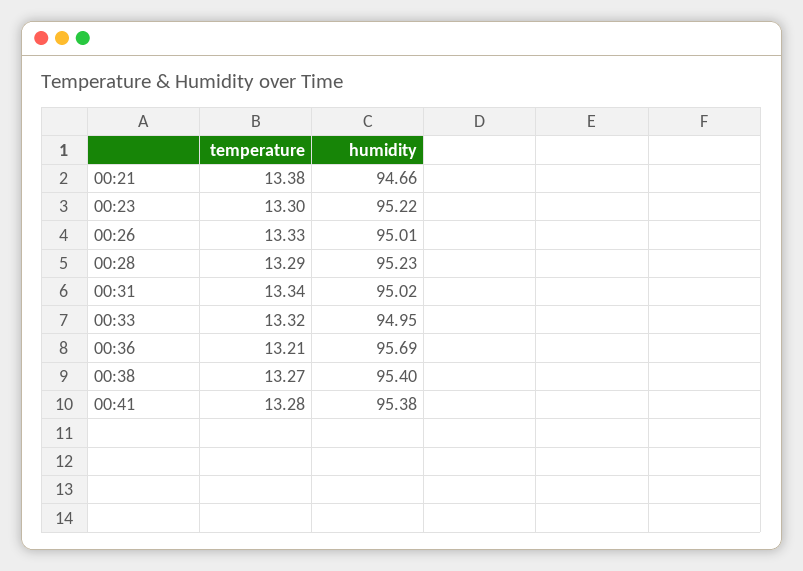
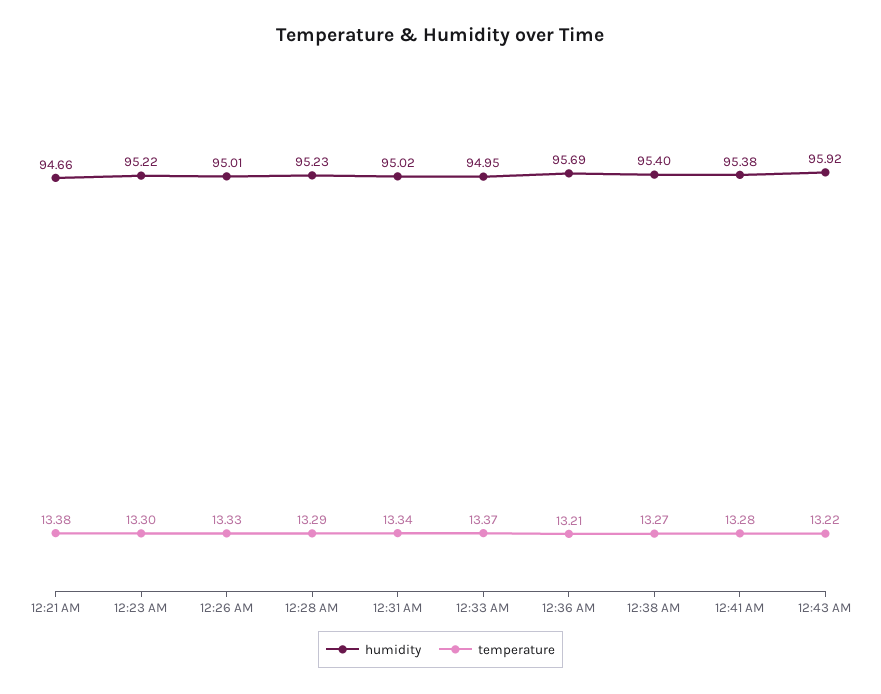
temperature, 00:33: 13.32 -> 13.37
humidity, 12:43 AM: none -> 95.92
temperature, 12:43 AM: none -> 13.22

